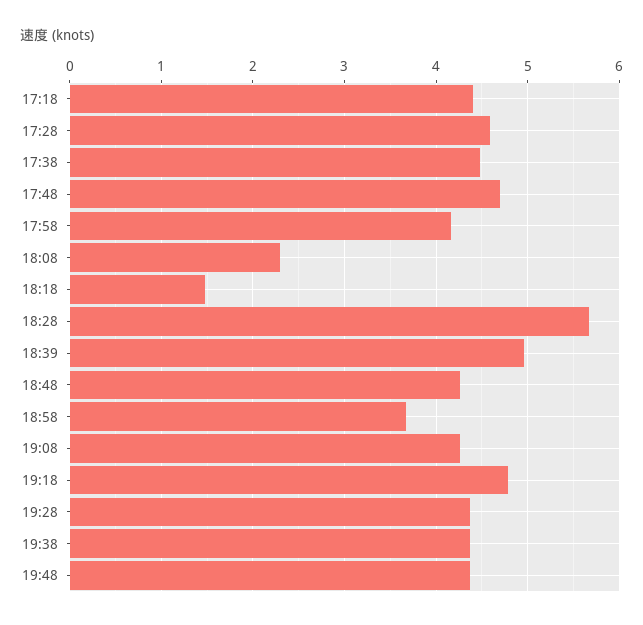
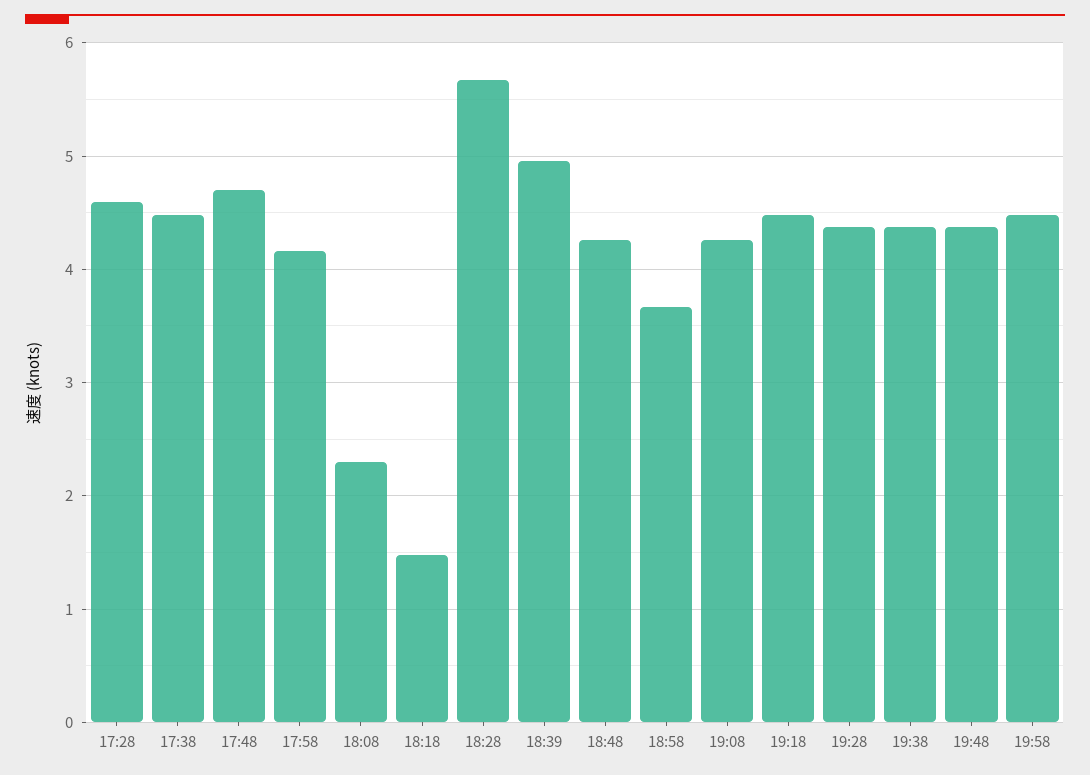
17:18: 4.4 -> none
19:18: 4.8 -> 4.5
19:58: none -> 4.5

